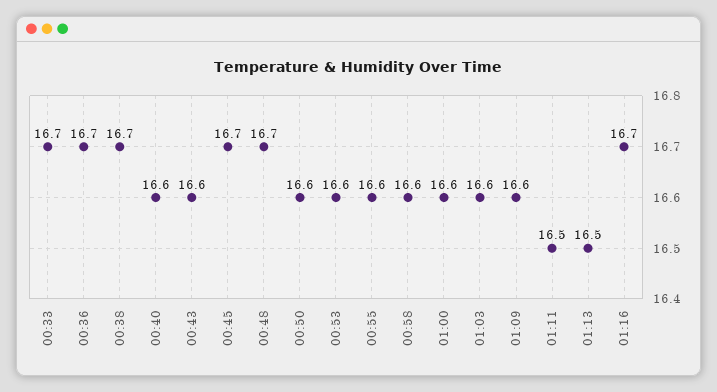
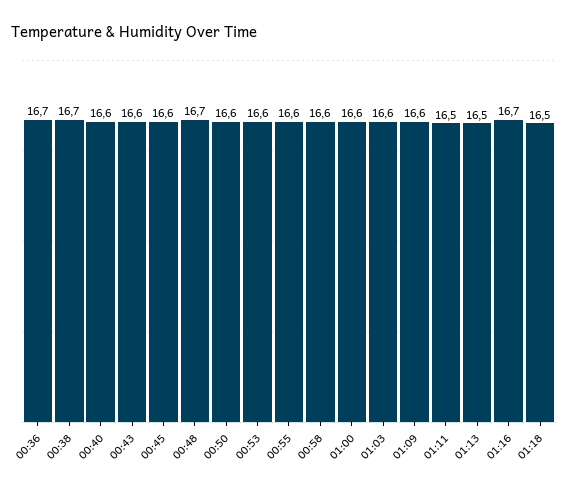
00:33: 16.7 -> none
00:45: 16.7 -> 16.6
01:18: none -> 16.5

